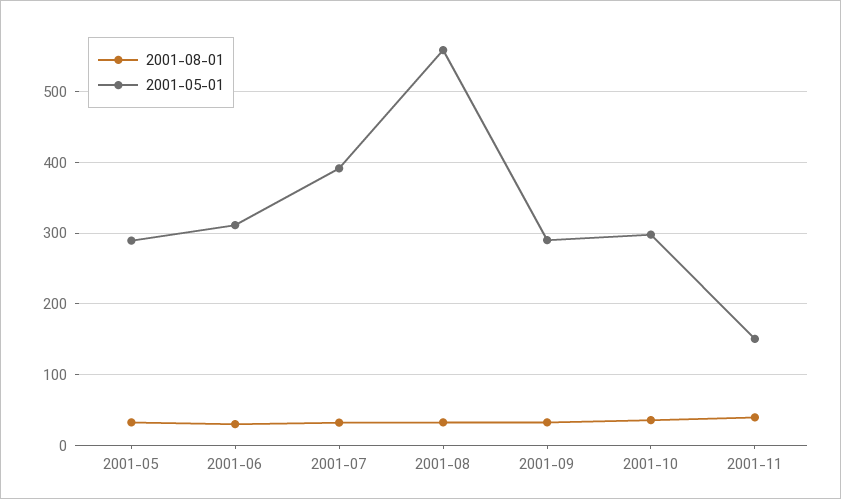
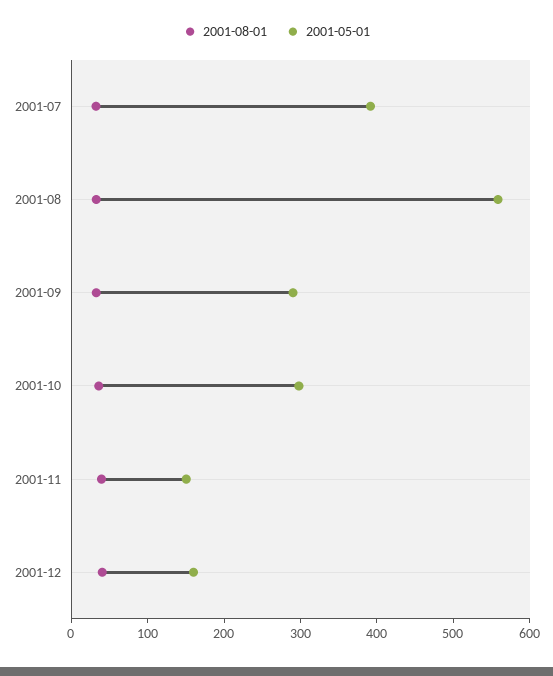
2001-08-01, 2001-05: 30 -> none
2001-05-01, 2001-05: 290 -> none
2001-08-01, 2001-06: 30 -> none
2001-05-01, 2001-06: 310 -> none
2001-08-01, 2001-12: none -> 40
2001-05-01, 2001-12: none -> 160

